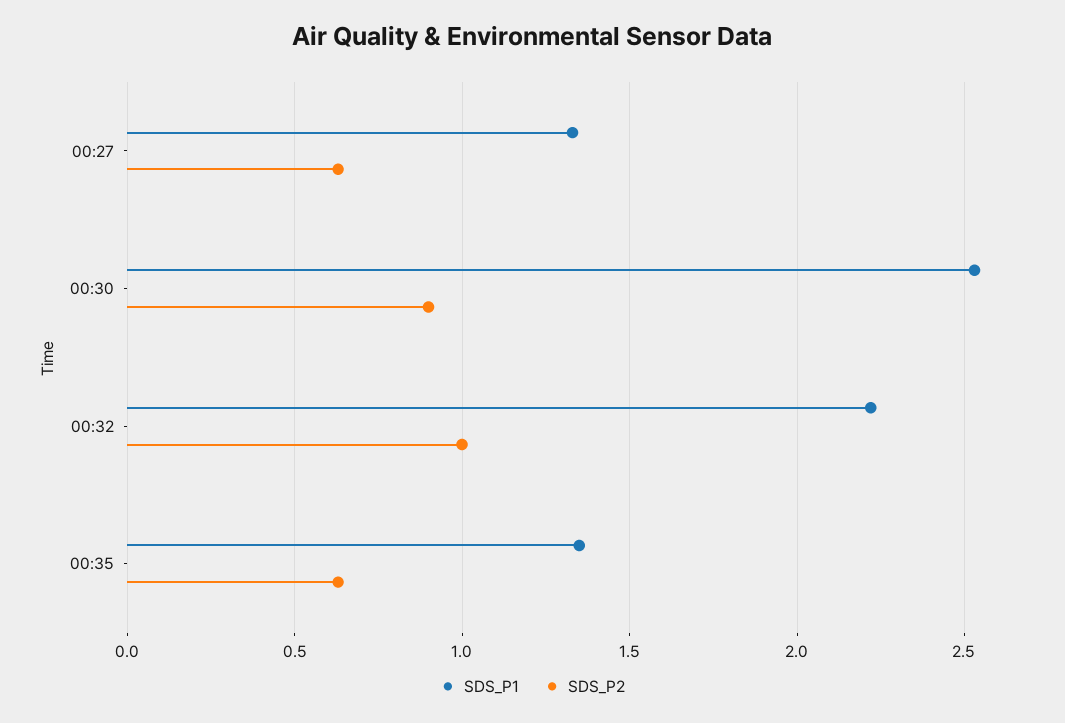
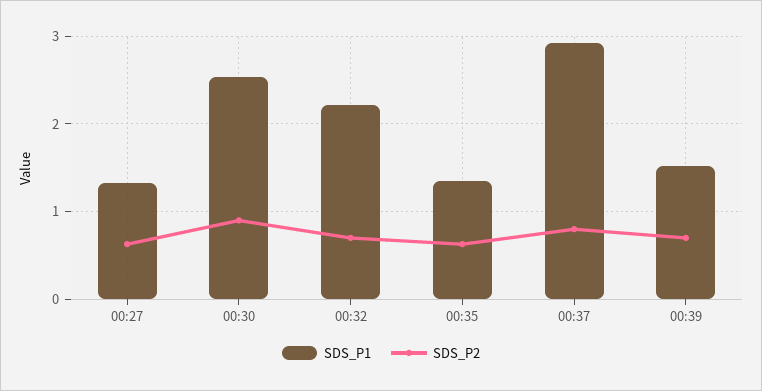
SDS_P2, 00:32: 1 -> 0.7
SDS_P1, 00:37: none -> 2.9
SDS_P2, 00:37: none -> 0.8
SDS_P1, 00:39: none -> 1.5
SDS_P2, 00:39: none -> 0.7

